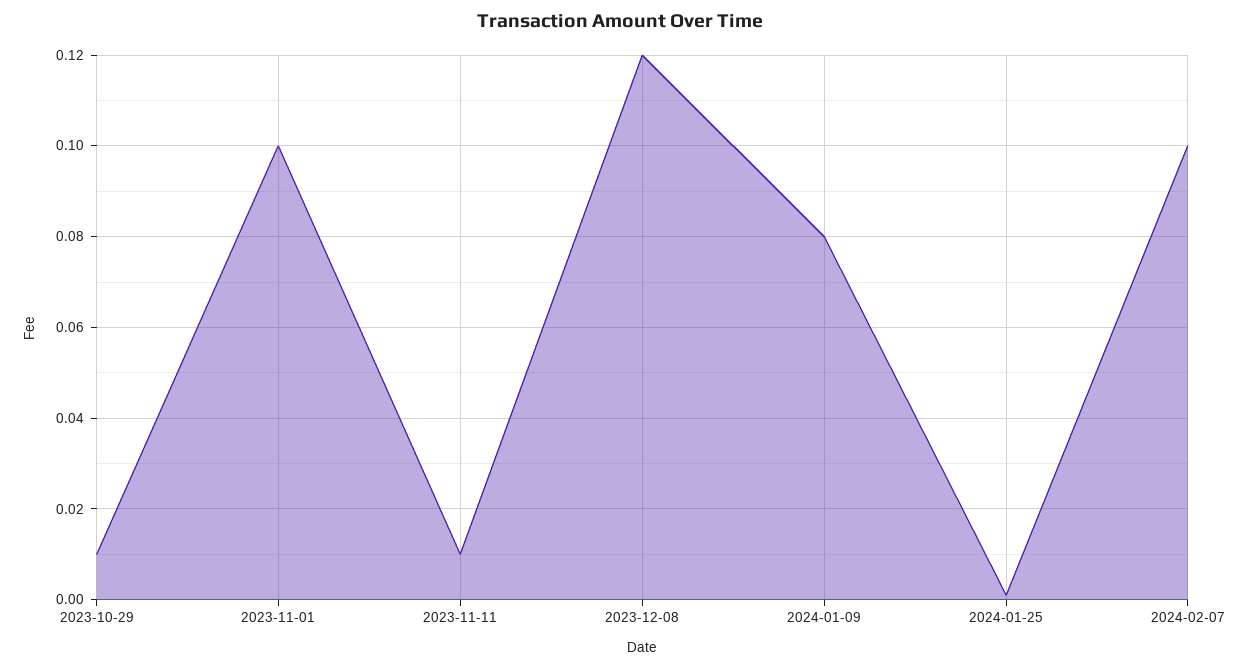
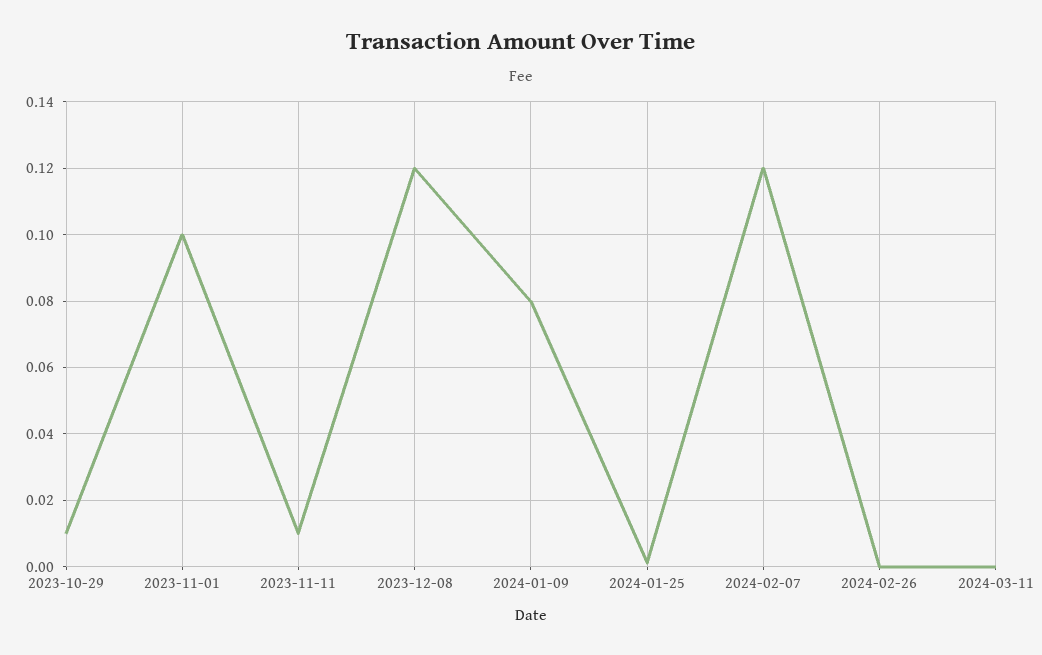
2024-02-07: 0.1 -> 0.12
2024-02-26: none -> 0
2024-03-11: none -> 0

